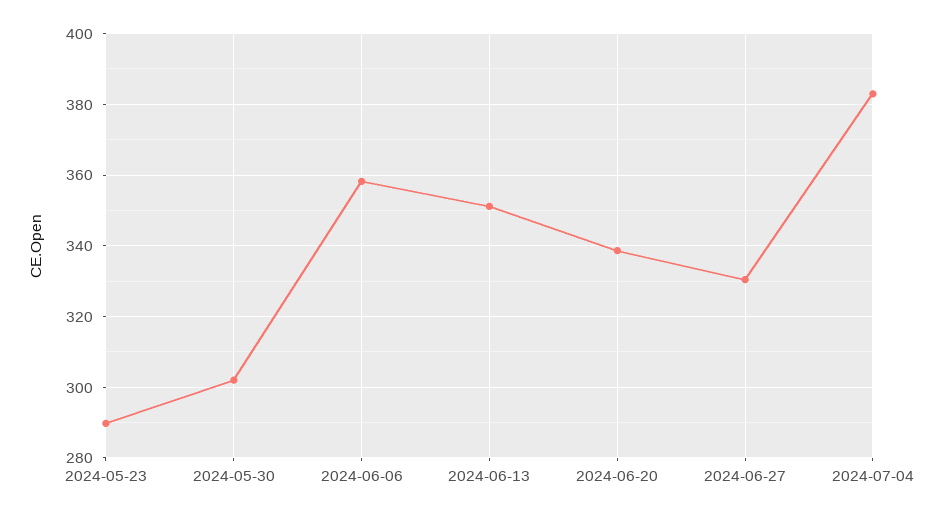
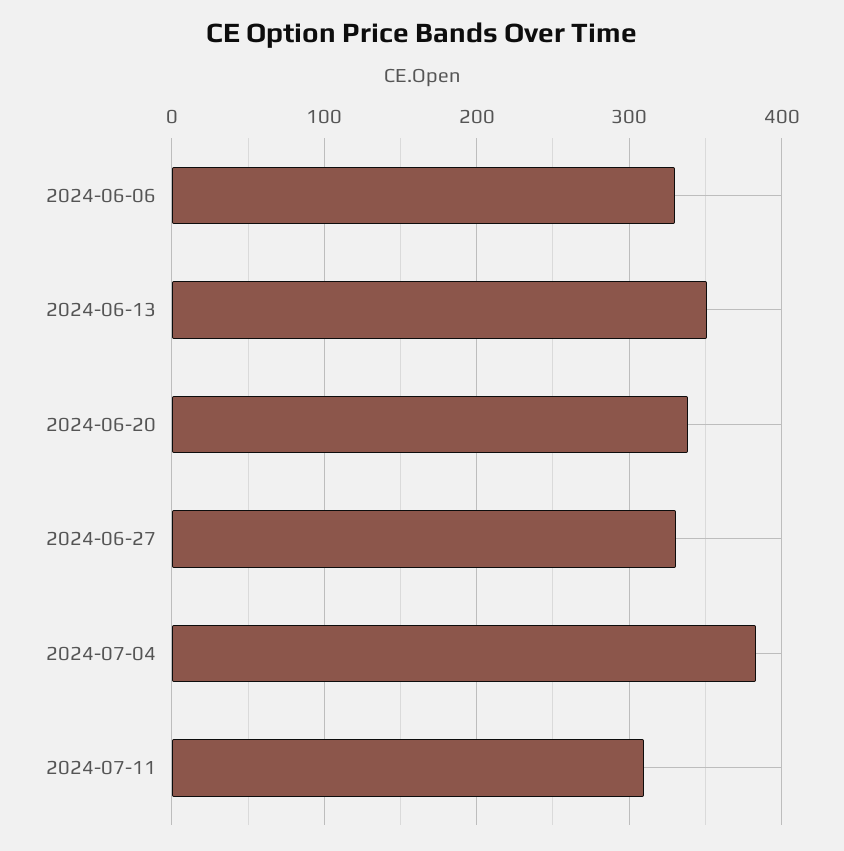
2024-05-23: 290 -> none
2024-05-30: 302 -> none
2024-06-06: 358 -> 330
2024-07-11: none -> 310

